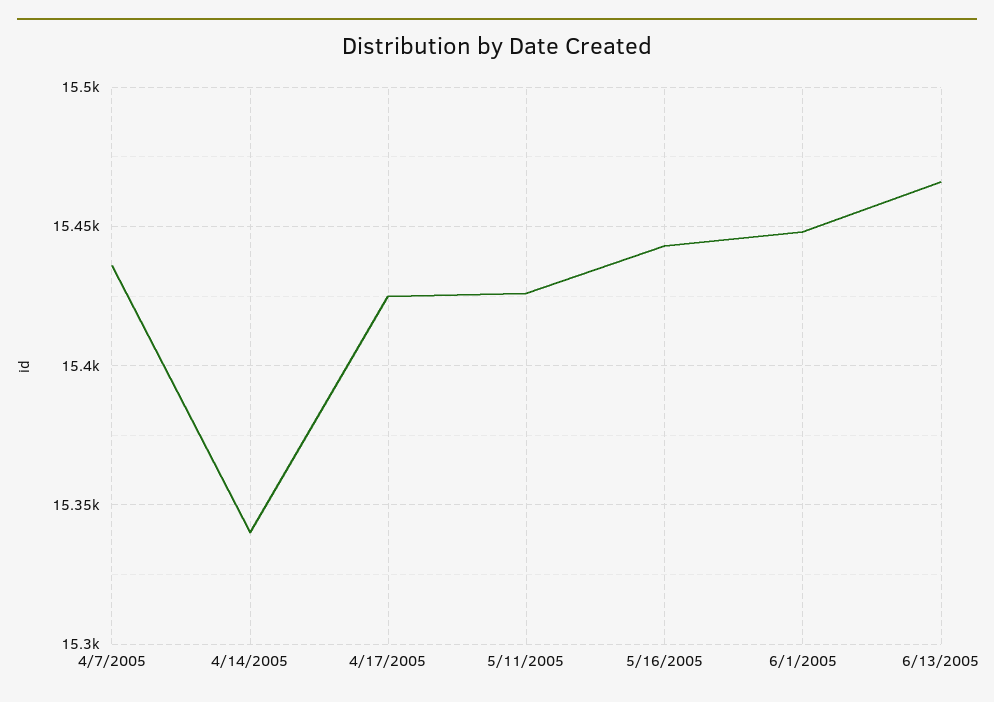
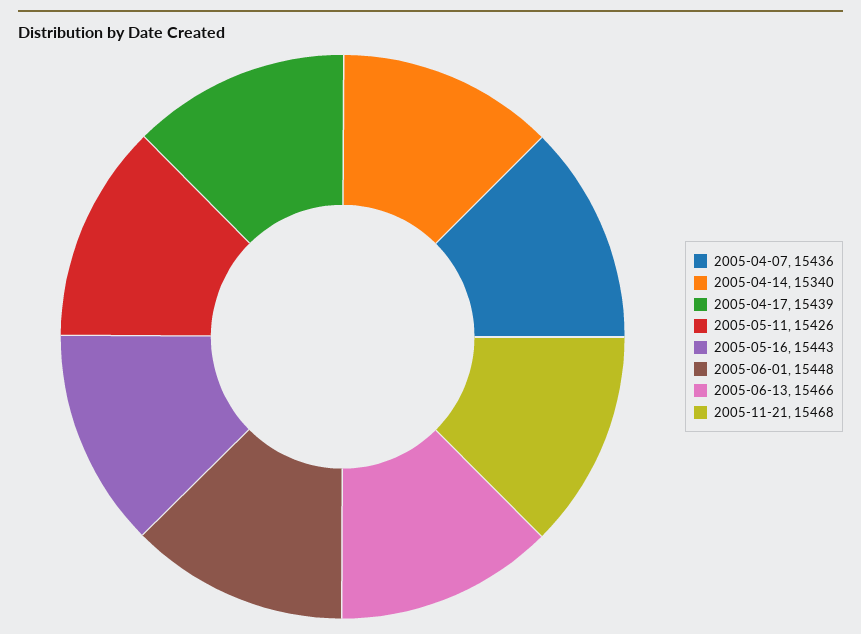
4/17/2005: 15425 -> 15439
2005-11-21: none -> 15468

